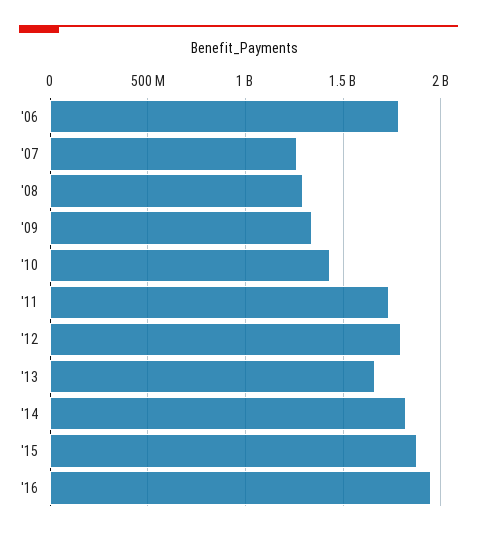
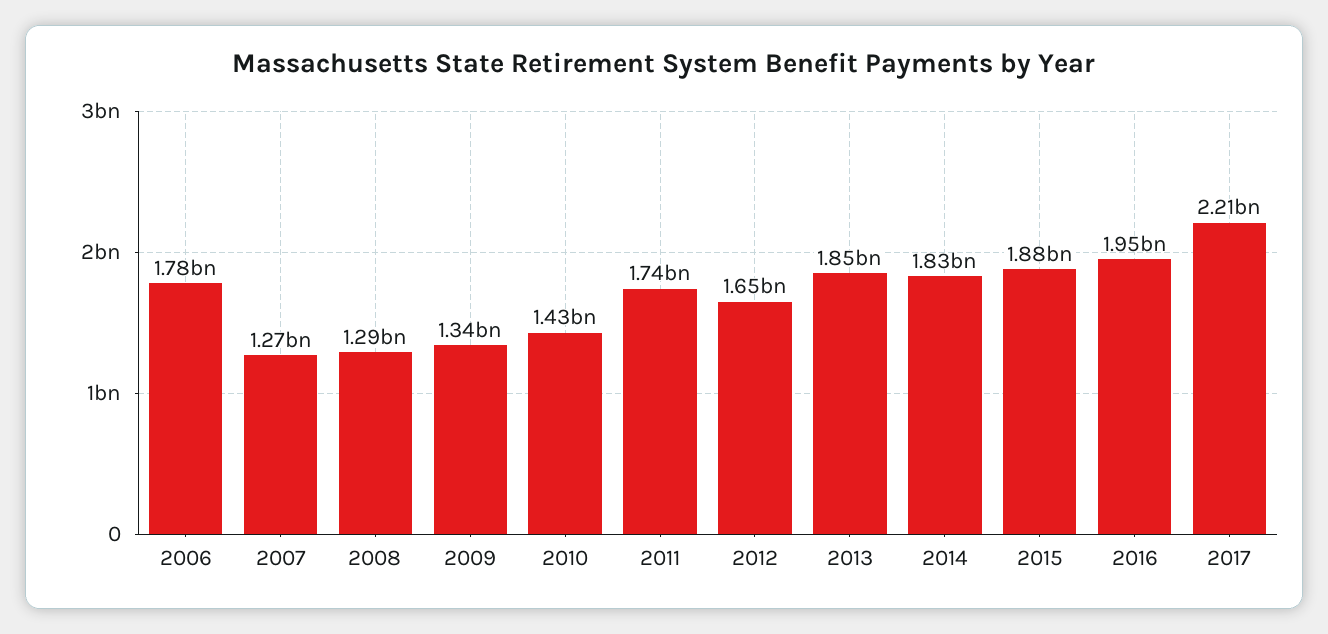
'12: 1800000000 -> 1650000000
'13: 1650000000 -> 1850000000
2017: none -> 2210000000

